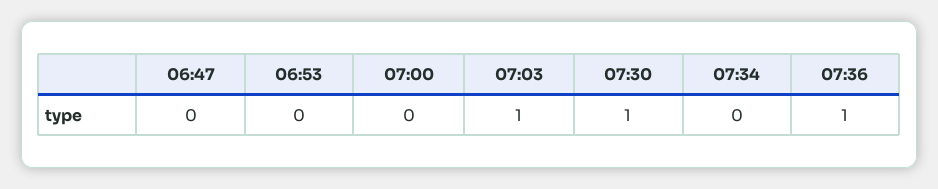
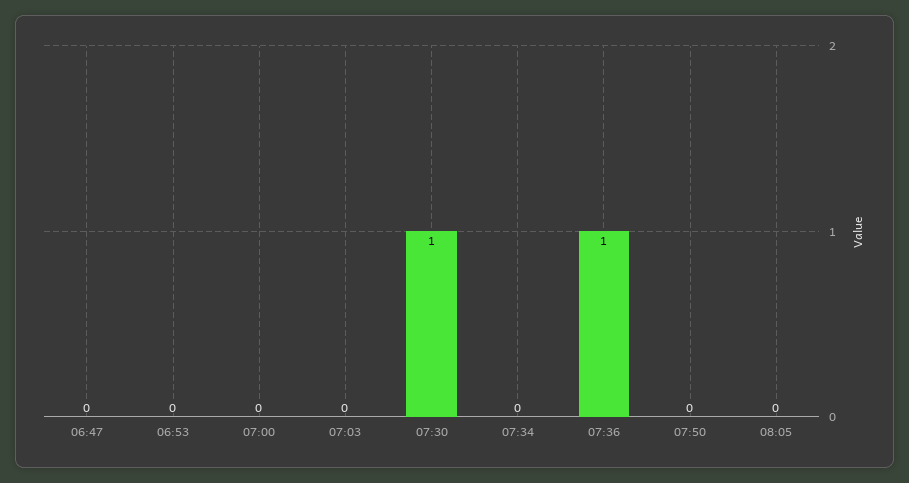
07:03: 1 -> 0
07:50: none -> 0
08:05: none -> 0

